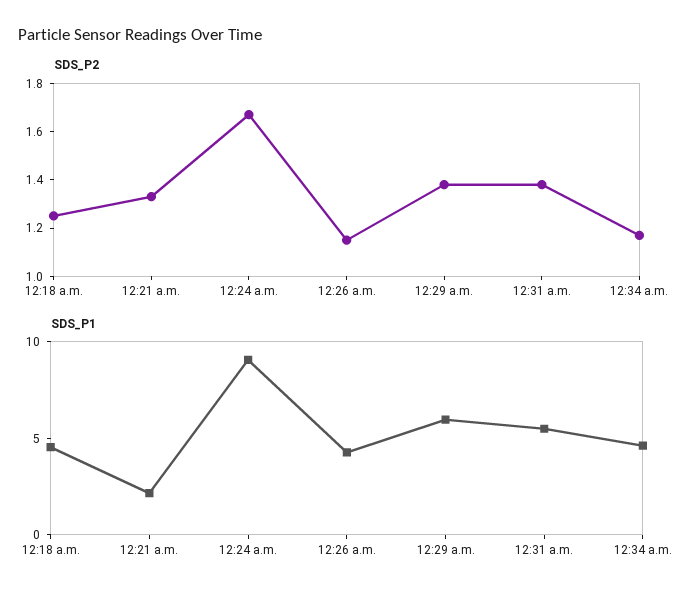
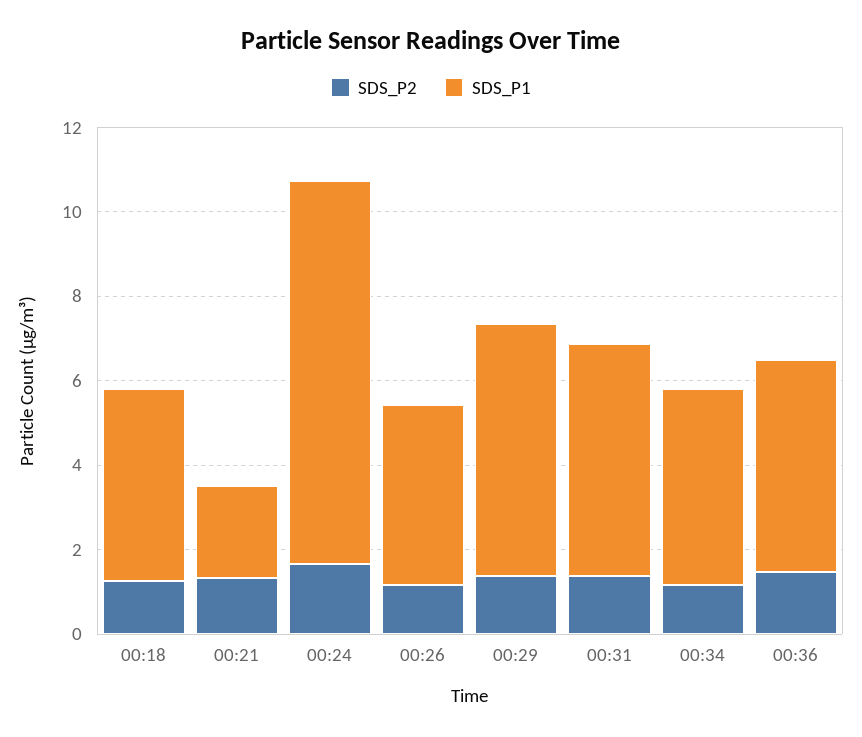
SDS_P2, 00:36: none -> 1.5
SDS_P1, 00:36: none -> 5

